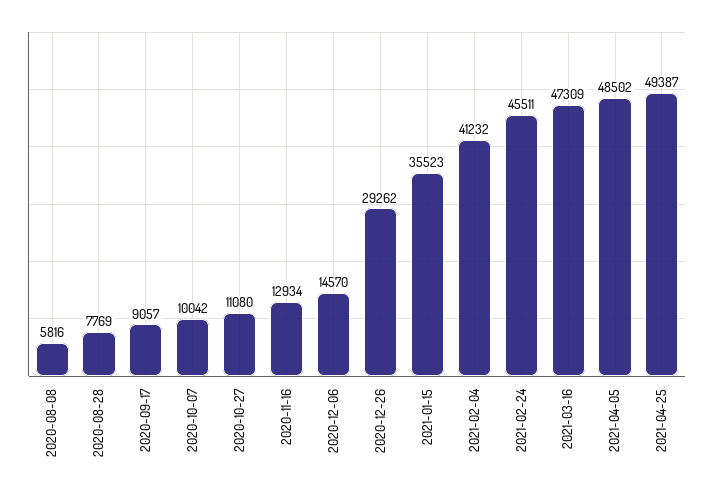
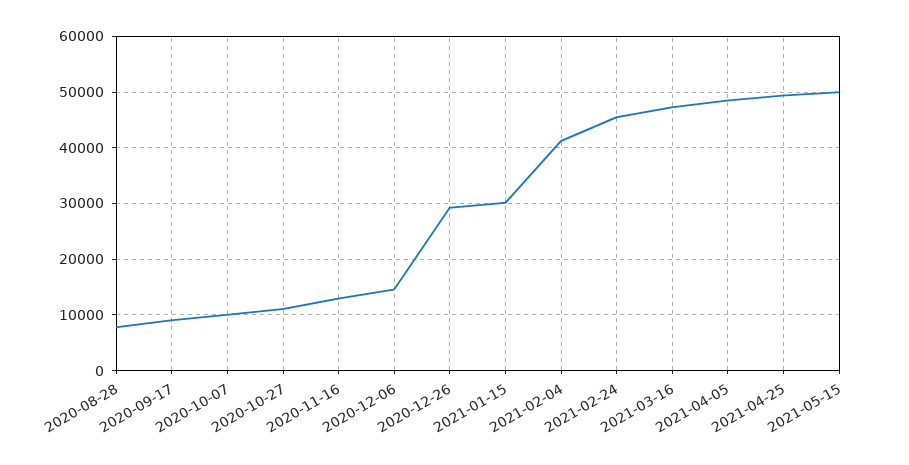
2020-08-08: 5816 -> none
2021-01-15: 35523 -> 30000
2021-05-15: none -> 50000

